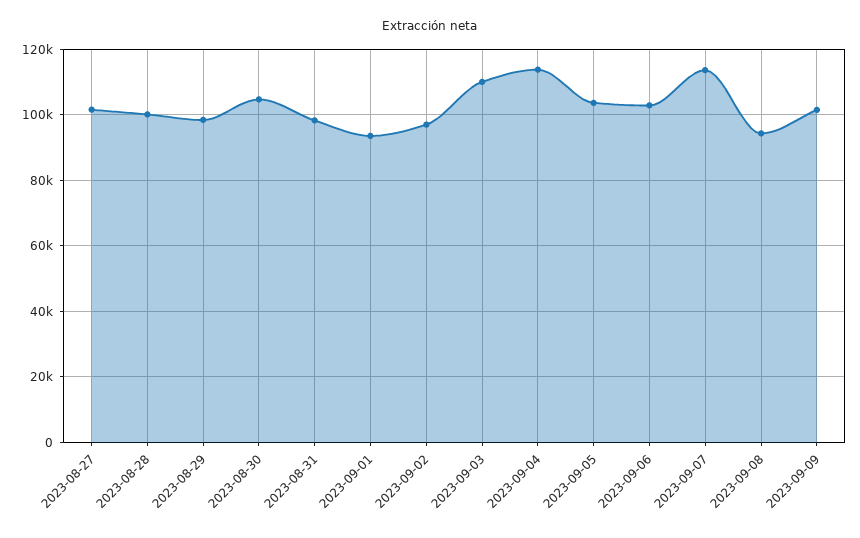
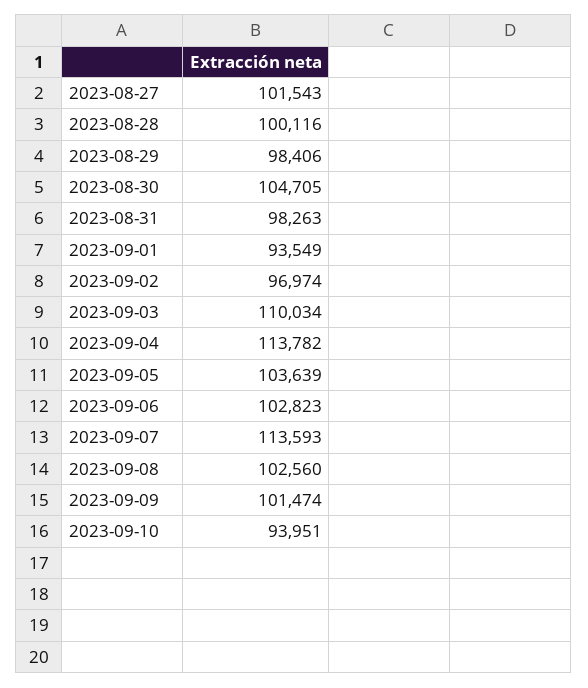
2023-09-08: 94000 -> 102560
2023-09-10: none -> 93951

